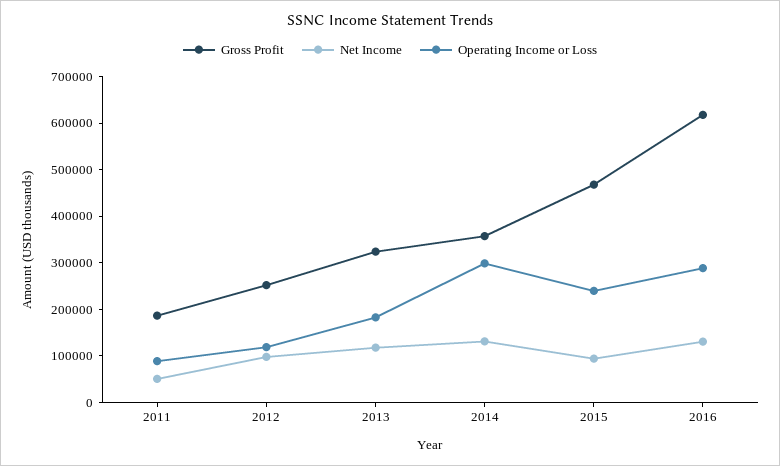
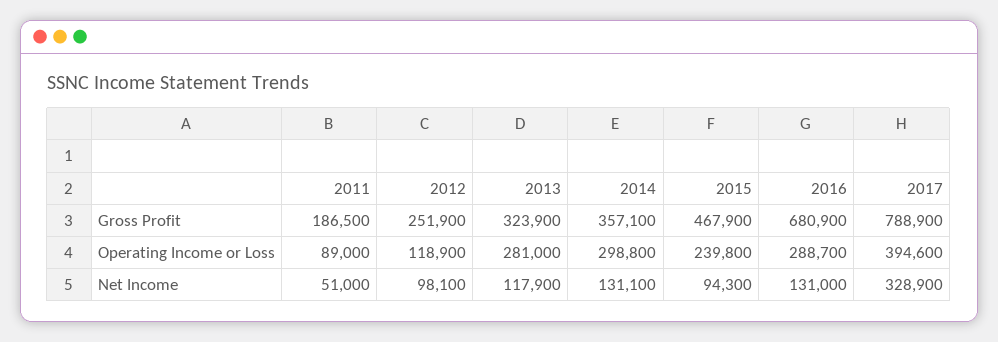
Operating Income or Loss, 2013: 180000 -> 281000
Gross Profit, 2016: 620000 -> 680900
Gross Profit, 2017: none -> 788900
Operating Income or Loss, 2017: none -> 394600
Net Income, 2017: none -> 328900

